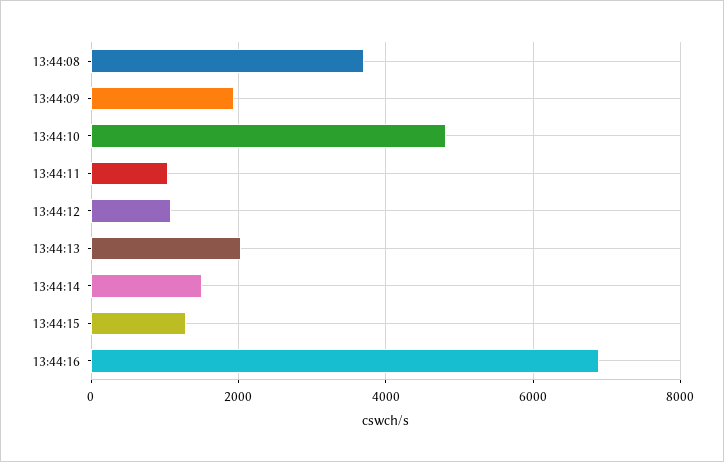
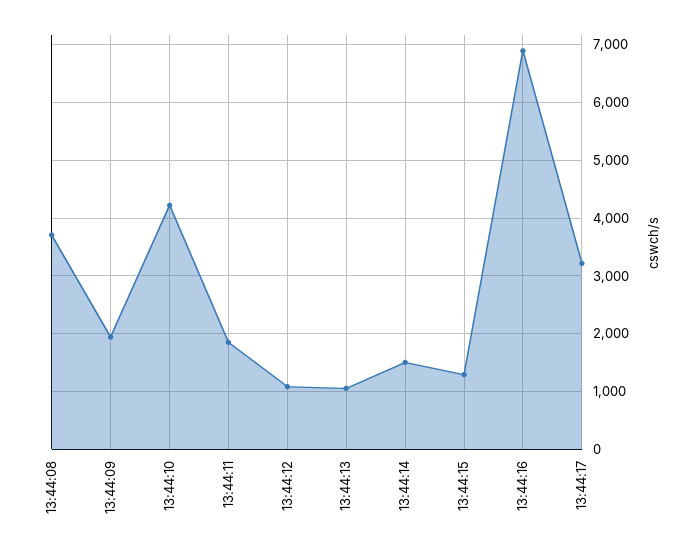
13:44:10: 4800 -> 4200
13:44:11: 1000 -> 1800
13:44:13: 2000 -> 1000
13:44:17: none -> 3200

